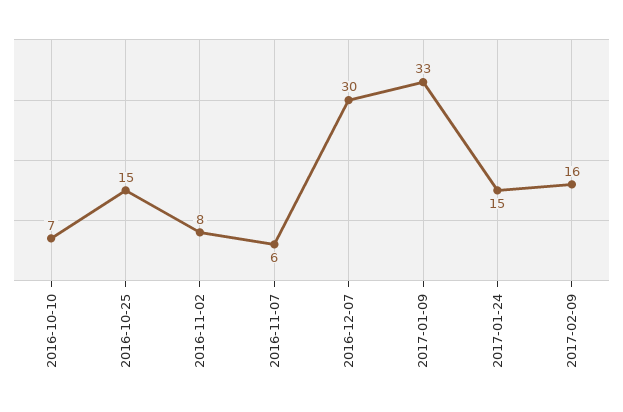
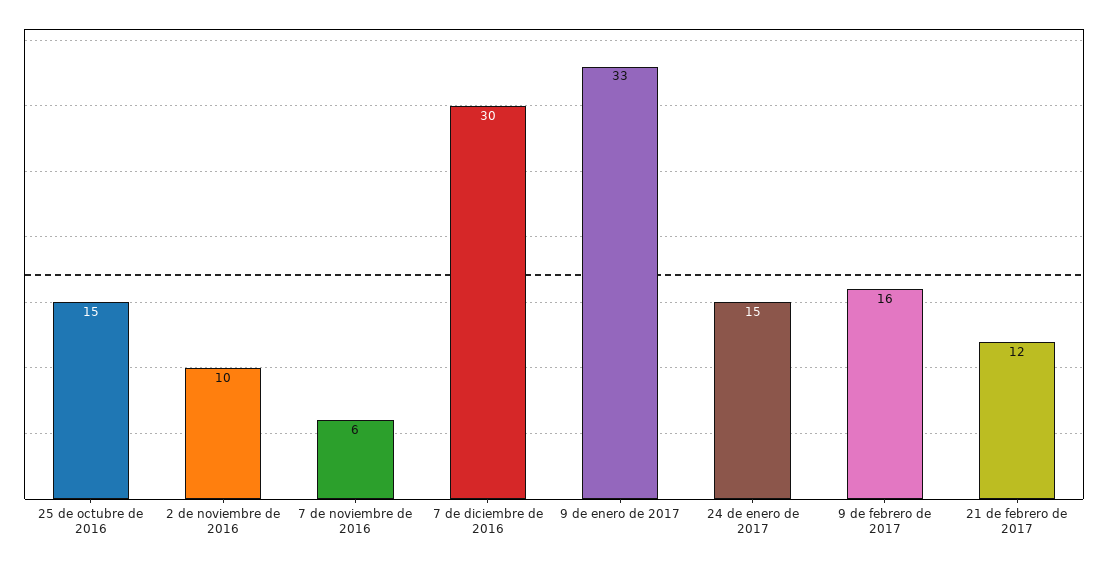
2016-10-10: 7 -> none
2016-11-02: 8 -> 10
21 de febrero de 2017: none -> 12

